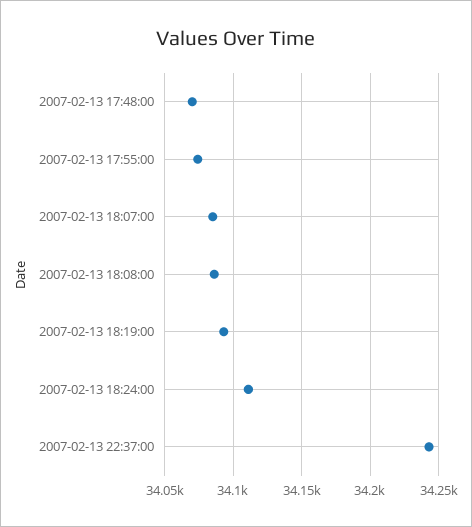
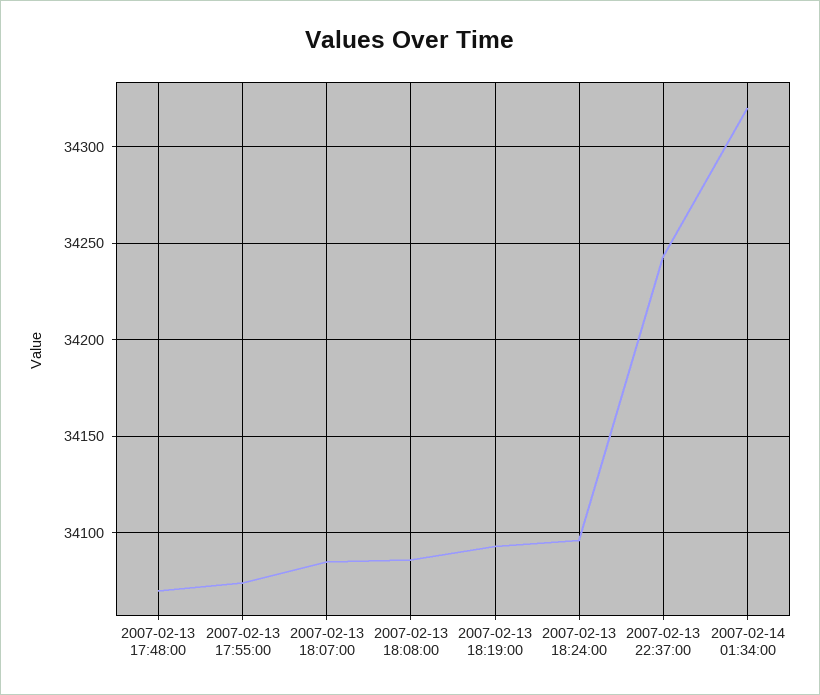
2007-02-13 18:24:00: 34110 -> 34095
2007-02-14 01:34:00: none -> 34320

